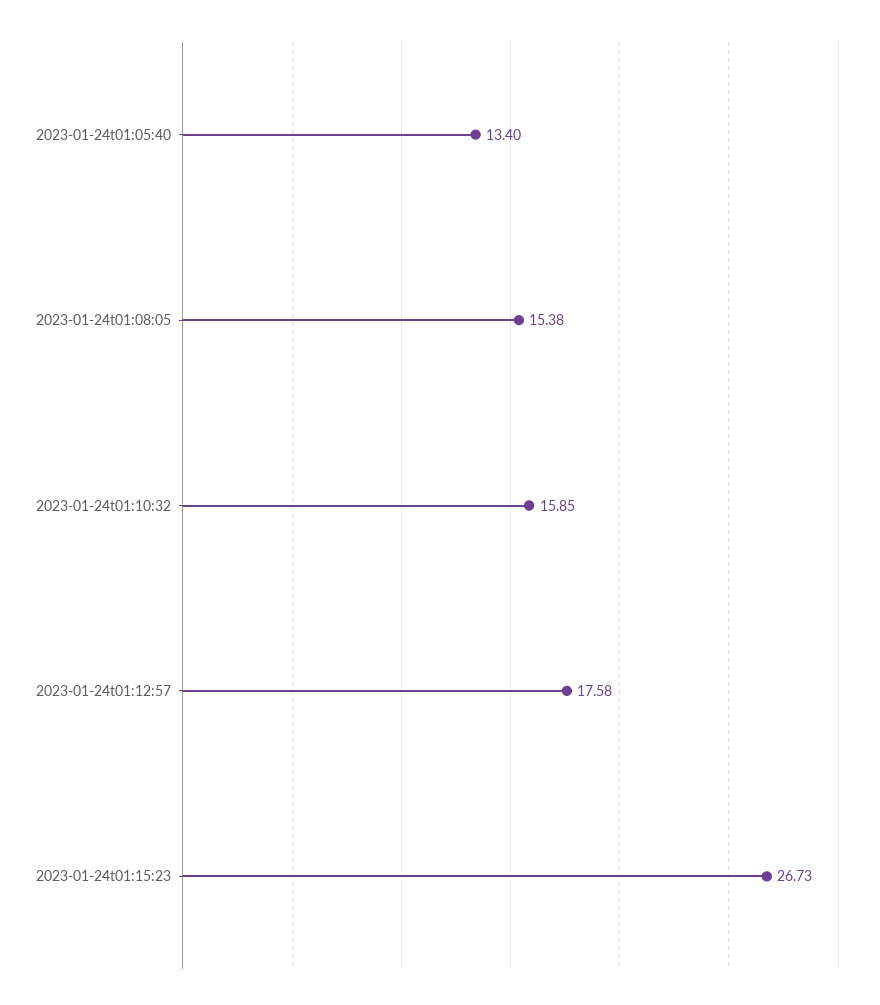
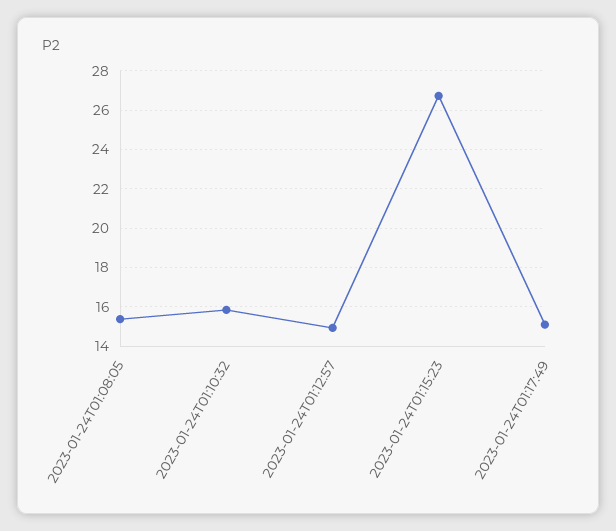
2023-01-24t01:05:40: 13.4 -> none
2023-01-24t01:12:57: 17.58 -> 15
2023-01-24T01:17:49: none -> 15

